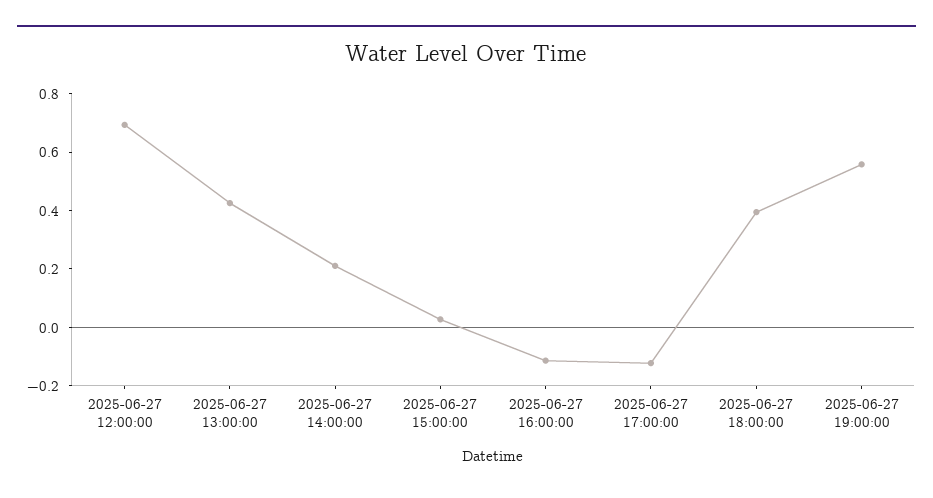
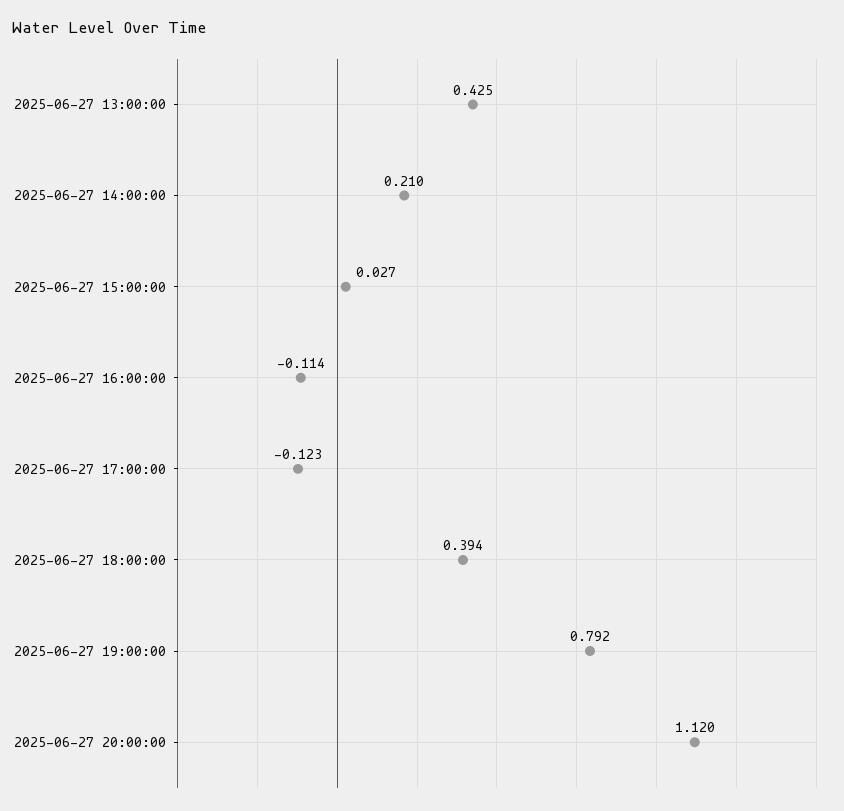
2025-06-27 12:00:00: 0.7 -> none
2025-06-27 19:00:00: 0.55 -> 0.792
2025-06-27 20:00:00: none -> 1.12

